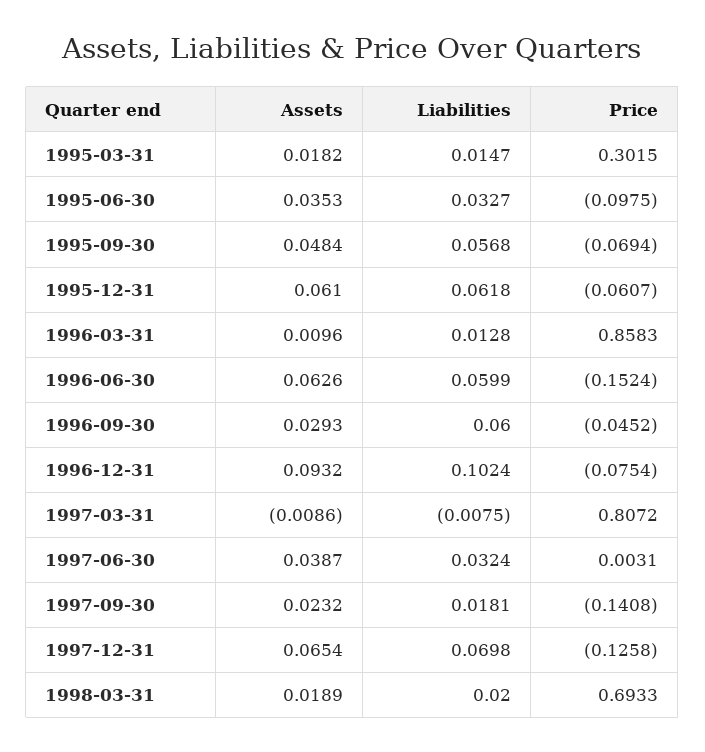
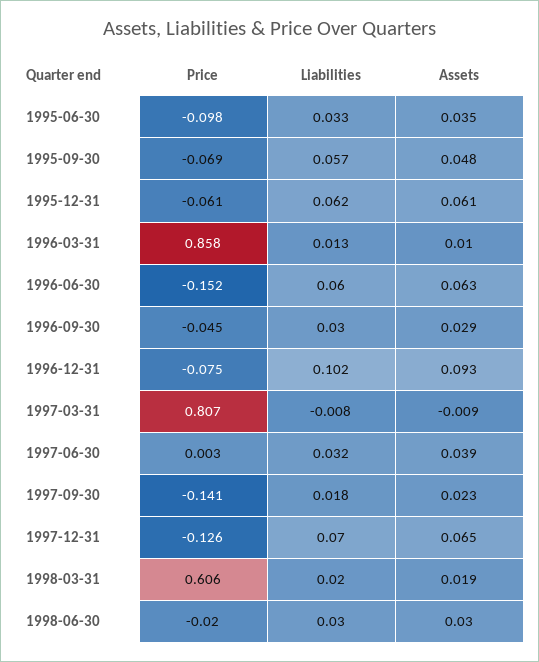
Assets, 1995-03-31: 0.0182 -> none
Liabilities, 1995-03-31: 0.0147 -> none
Price, 1995-03-31: 0.3015 -> none
Liabilities, 1996-09-30: 0.06 -> 0.03
Price, 1998-03-31: 0.6933 -> 0.606
Price, 1998-06-30: none -> -0.02
Liabilities, 1998-06-30: none -> 0.03
Assets, 1998-06-30: none -> 0.03

